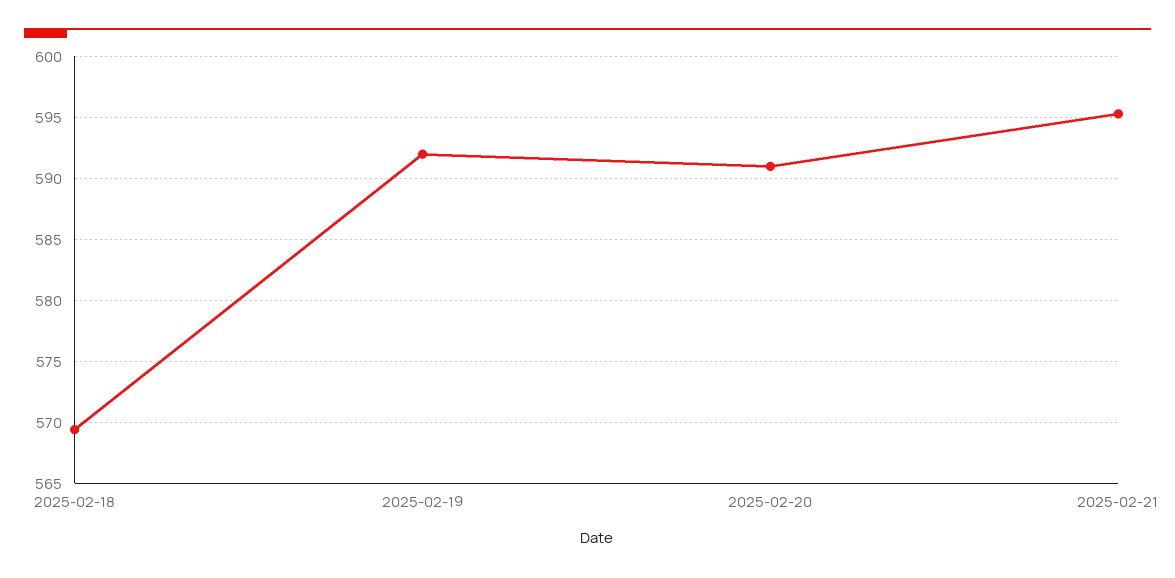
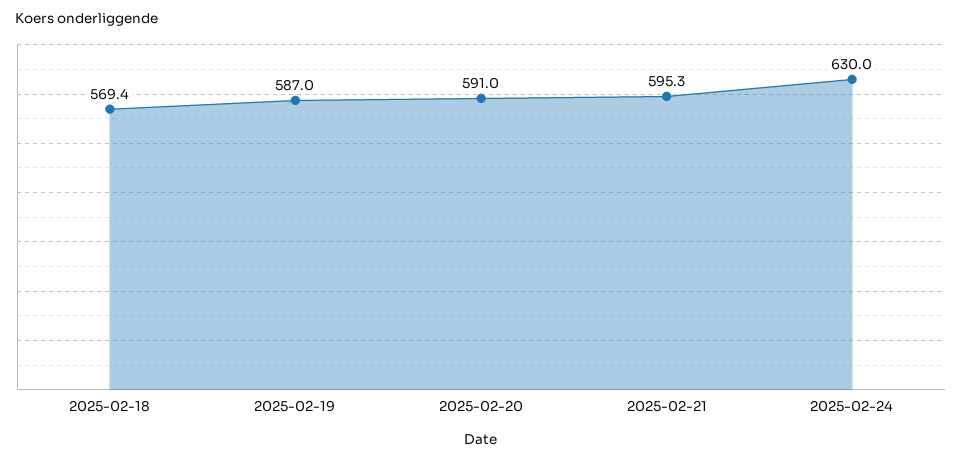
2025-02-19: 592 -> 587
2025-02-24: none -> 630

